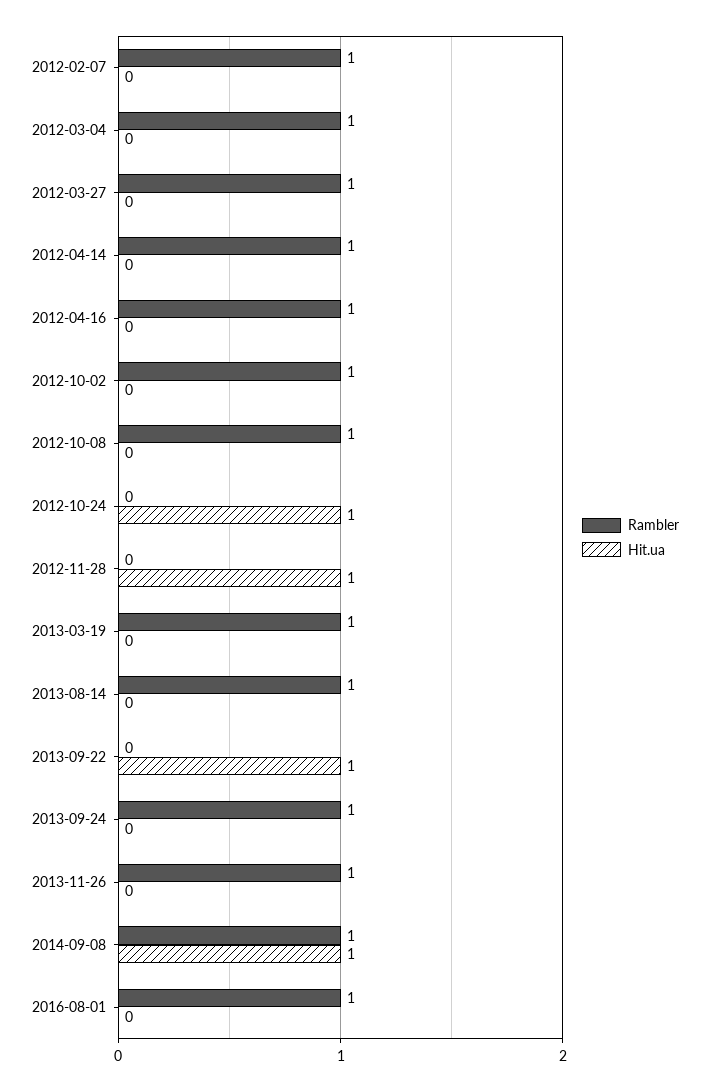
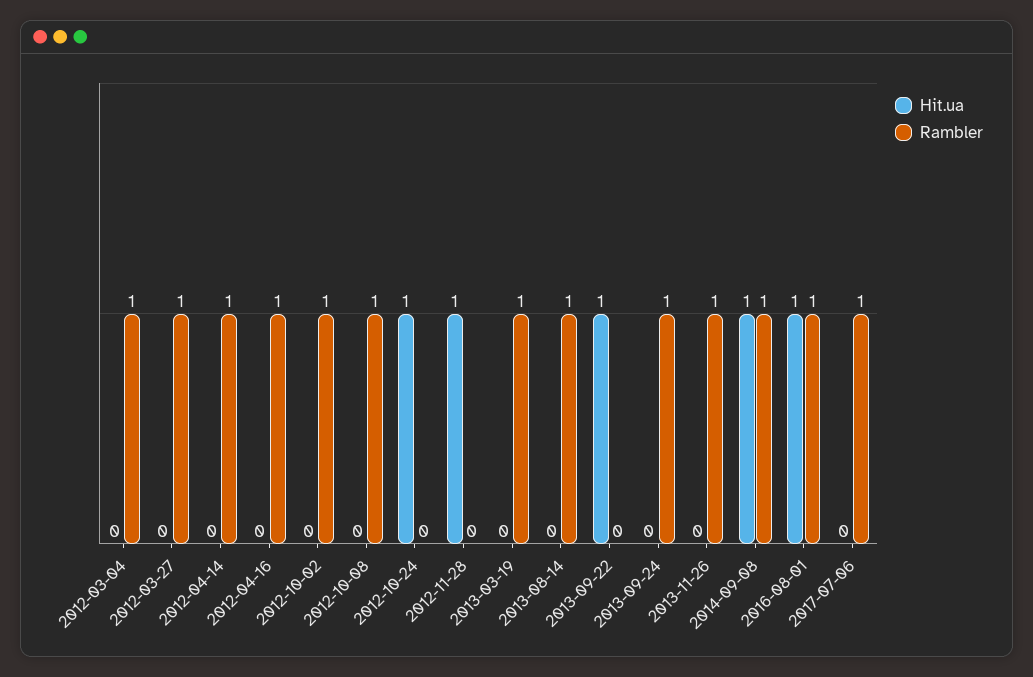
Rambler, 2012-02-07: 1 -> none
Hit.ua, 2012-02-07: 0 -> none
Hit.ua, 2016-08-01: 0 -> 1
Hit.ua, 2017-07-06: none -> 0
Rambler, 2017-07-06: none -> 1

